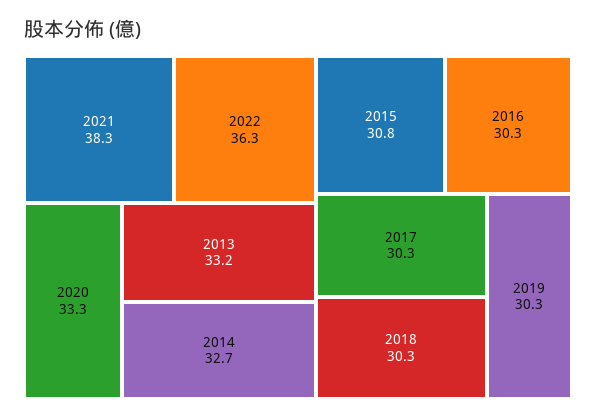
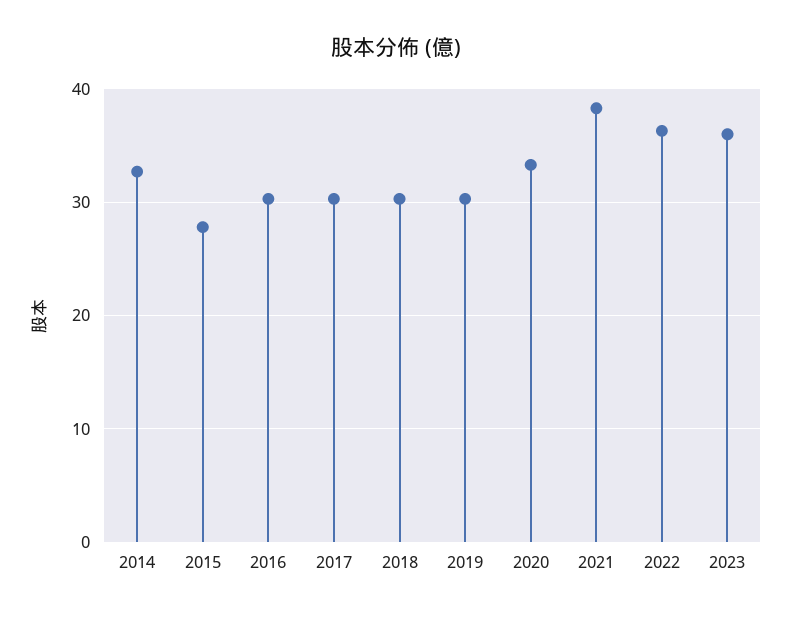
2013: 33.2 -> none
2015: 30.8 -> 28
2023: none -> 36

